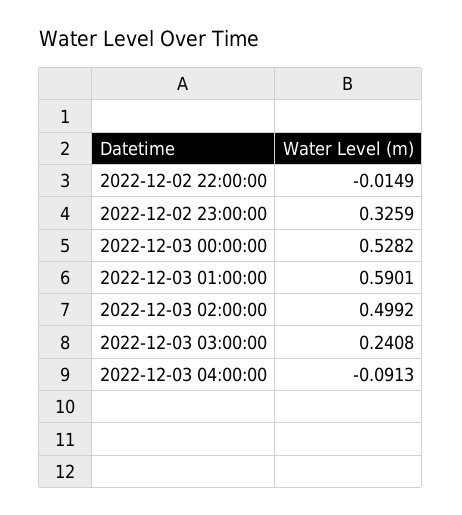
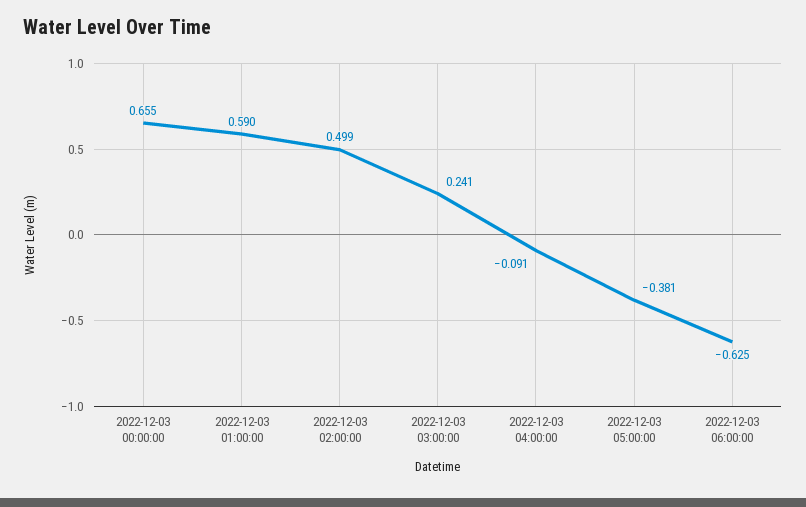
2022-12-02 22:00:00: -0.0149 -> none
2022-12-02 23:00:00: 0.3259 -> none
2022-12-03 00:00:00: 0.5282 -> 0.655
2022-12-03 05:00:00: none -> -0.381
2022-12-03 06:00:00: none -> -0.625

